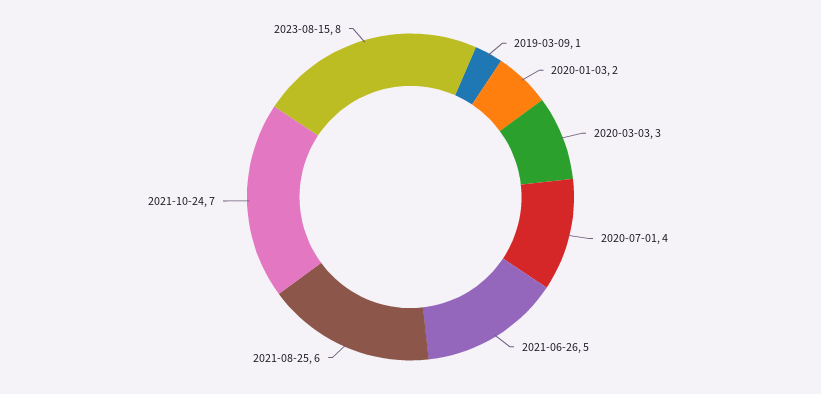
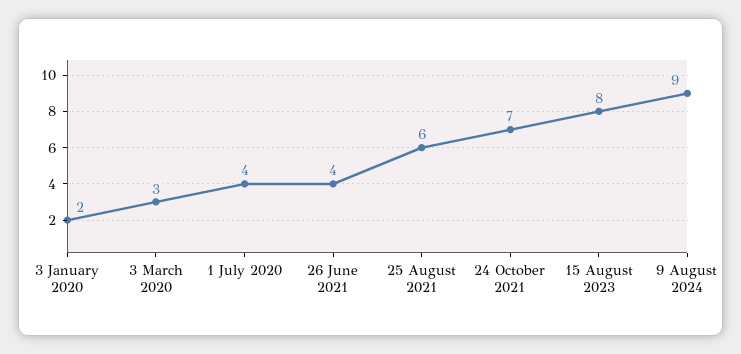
2019-03-09: 1 -> none
2021-06-26: 5 -> 4
9 August 2024: none -> 9

